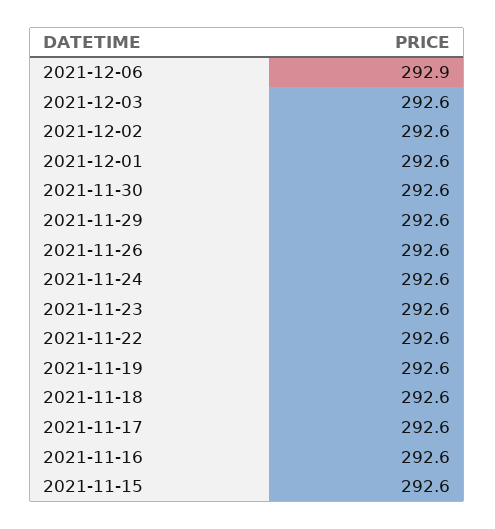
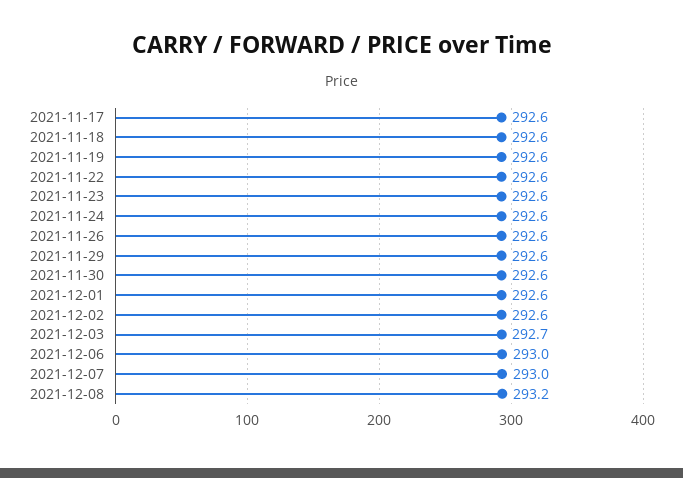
2021-12-06: 292.9 -> 293
2021-12-03: 292.6 -> 292.7
2021-11-16: 292.6 -> none
2021-11-15: 292.6 -> none
2021-12-07: none -> 293
2021-12-08: none -> 293.2

